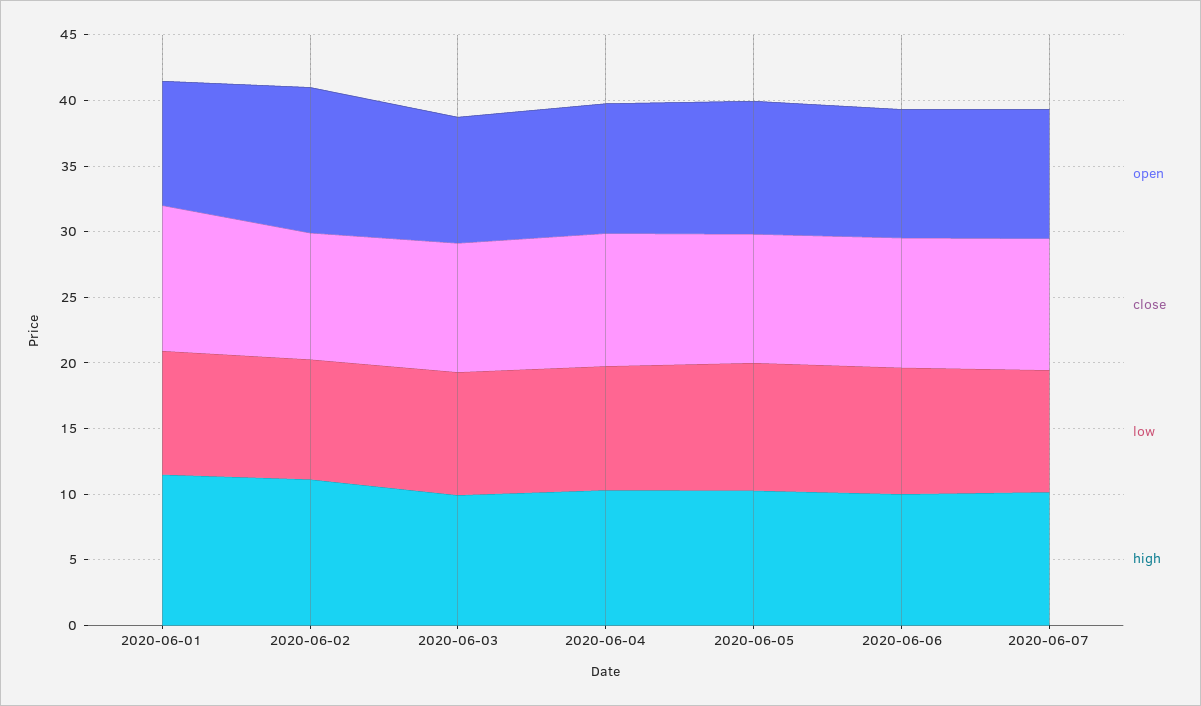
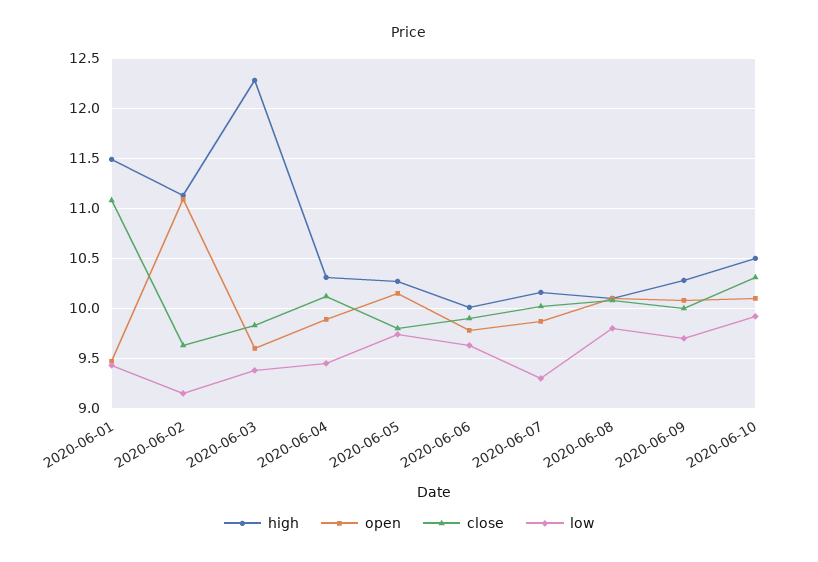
high, 2020-06-03: 10 -> 12.3
high, 2020-06-08: none -> 10.1
open, 2020-06-08: none -> 10.1
close, 2020-06-08: none -> 10.1
low, 2020-06-08: none -> 9.8
high, 2020-06-09: none -> 10.3
open, 2020-06-09: none -> 10.1
close, 2020-06-09: none -> 10
low, 2020-06-09: none -> 9.7
high, 2020-06-10: none -> 10.5
open, 2020-06-10: none -> 10.1
close, 2020-06-10: none -> 10.3
low, 2020-06-10: none -> 9.9

